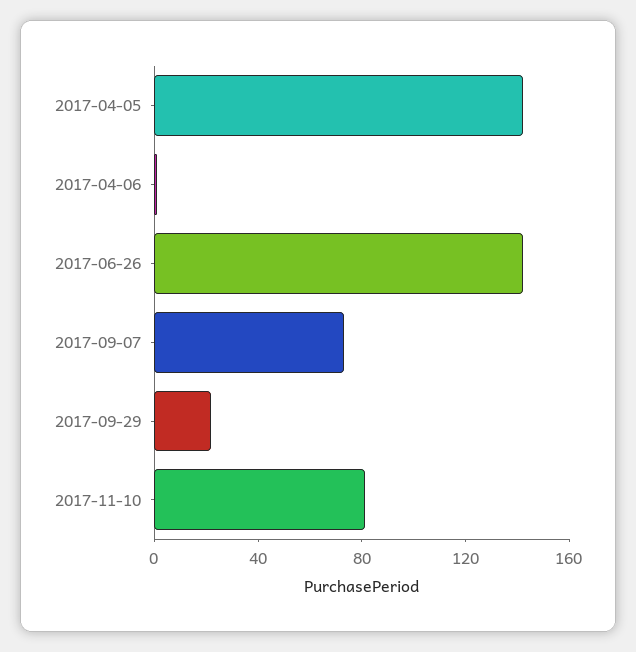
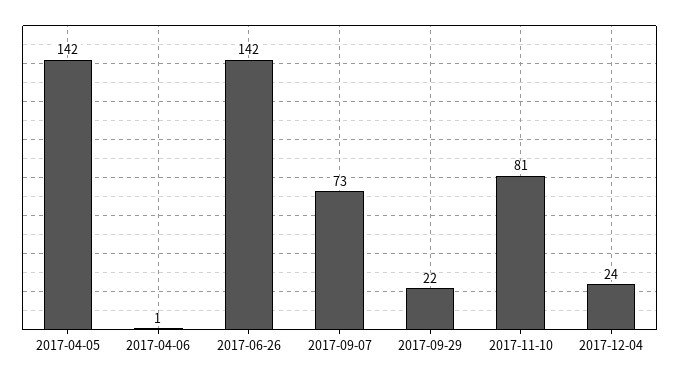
2017-12-04: none -> 24

